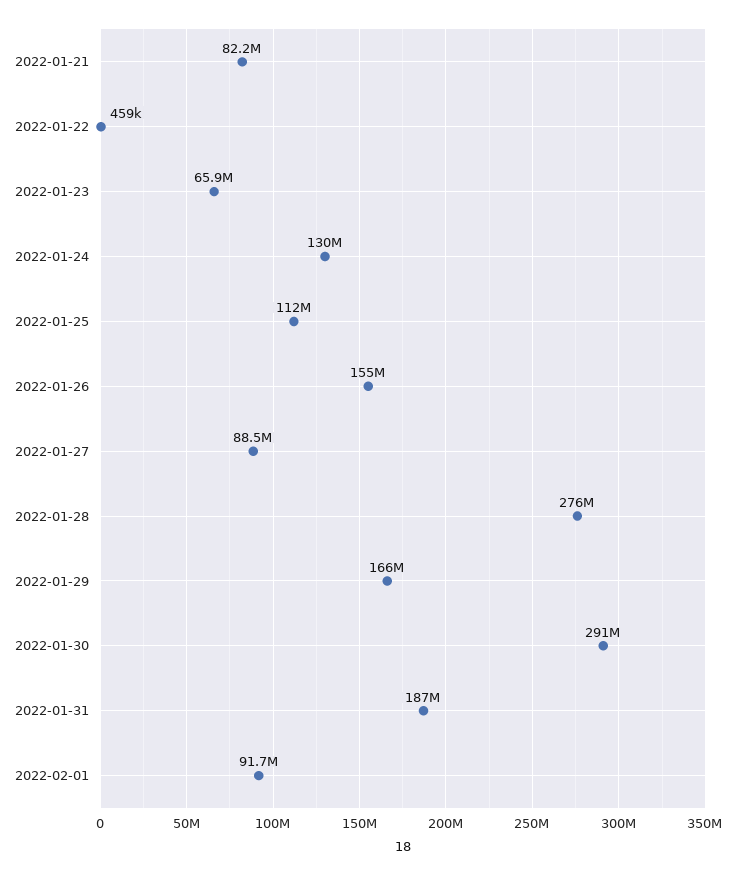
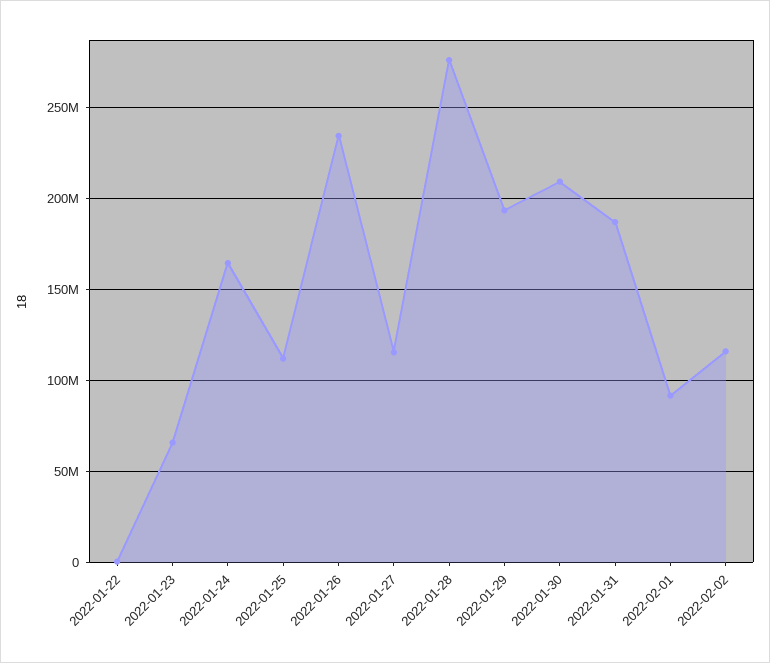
2022-01-21: 82200000 -> none
2022-01-24: 130000000 -> 165000000
2022-01-26: 155000000 -> 235000000
2022-01-27: 88500000 -> 115000000
2022-01-29: 166000000 -> 195000000
2022-01-30: 291000000 -> 210000000
2022-02-02: none -> 115000000

